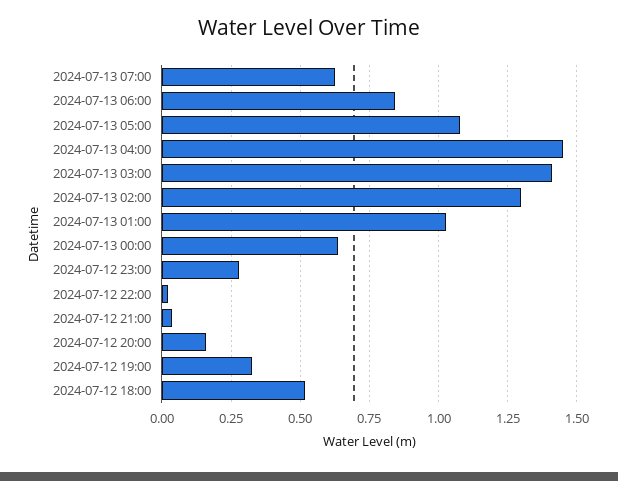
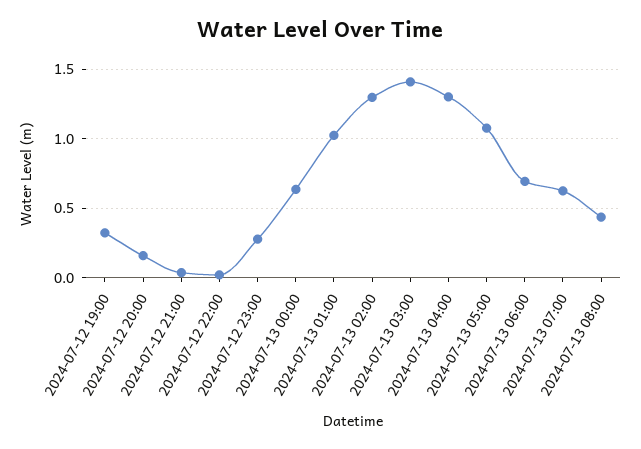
2024-07-13 06:00: 0.85 -> 0.7
2024-07-13 04:00: 1.45 -> 1.3
2024-07-12 18:00: 0.525 -> none
2024-07-13 08:00: none -> 0.45

